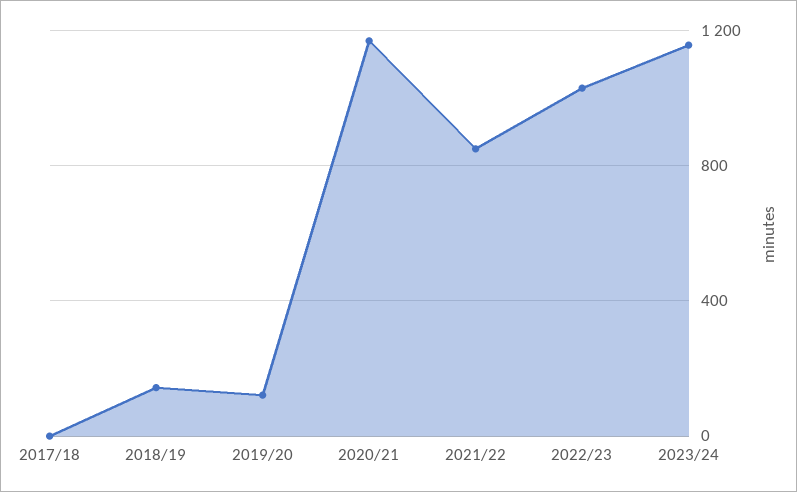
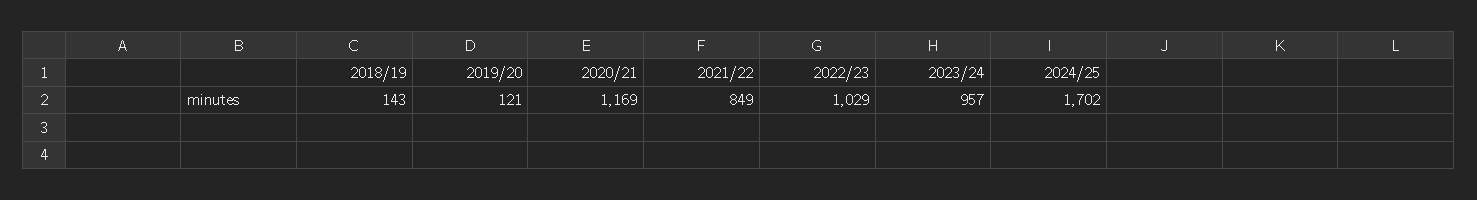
2017/18: 0 -> none
2023/24: 1150 -> 957
2024/25: none -> 1702

